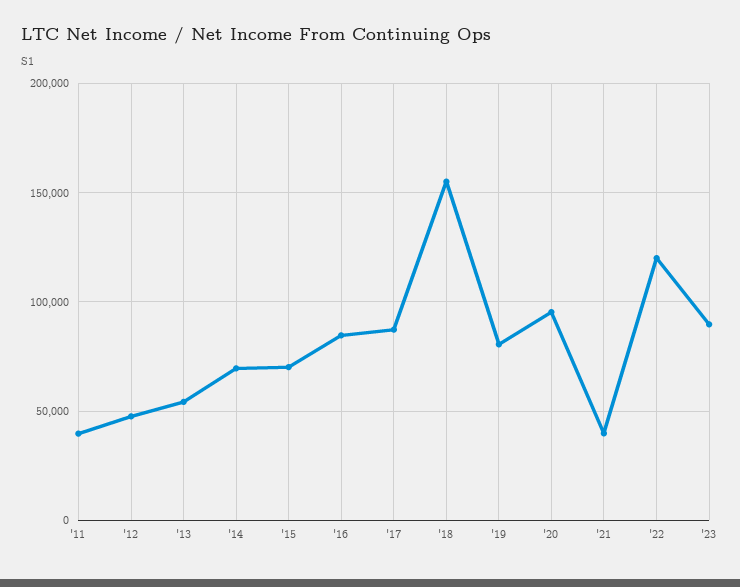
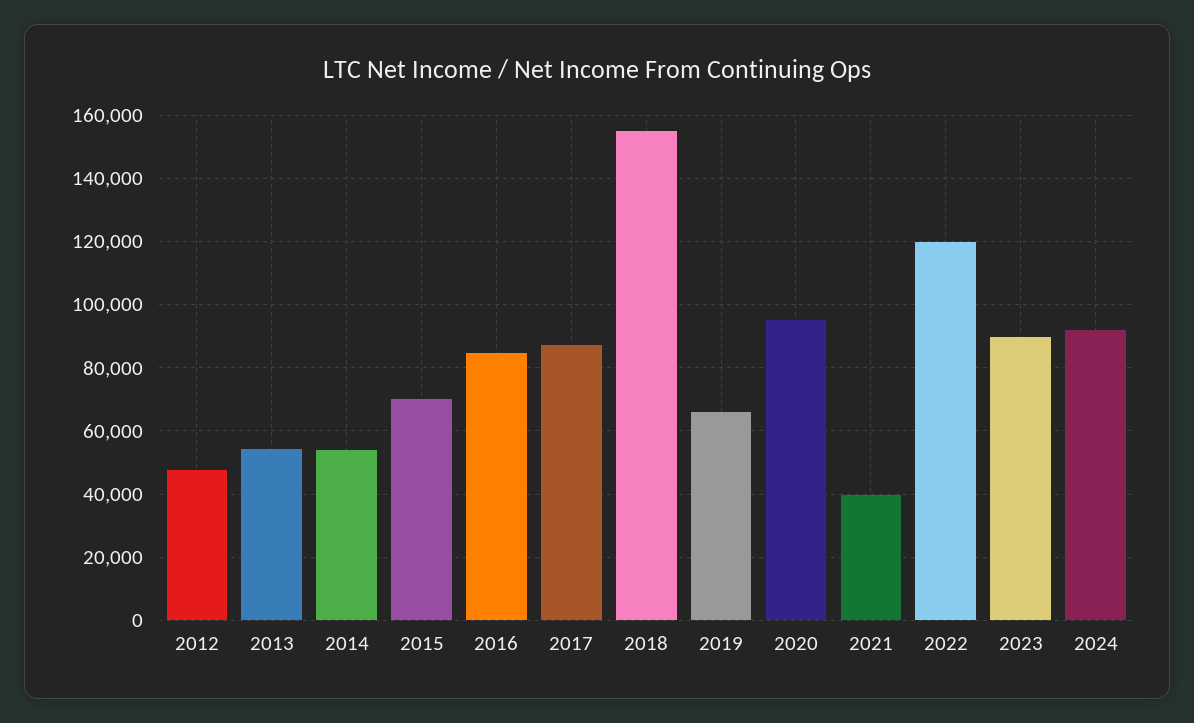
'11: 40000 -> none
'14: 70000 -> 54000
'19: 80000 -> 66000
2024: none -> 92000

